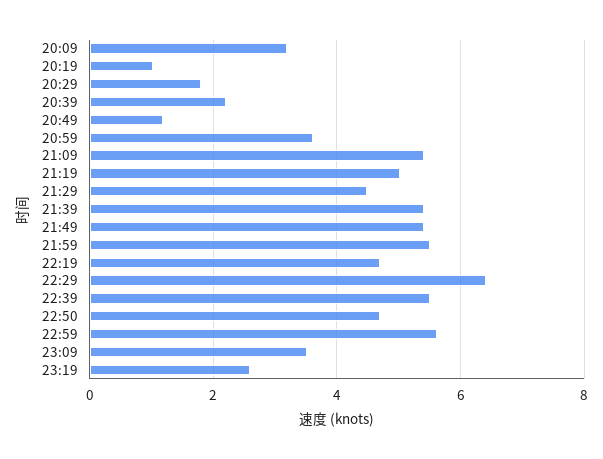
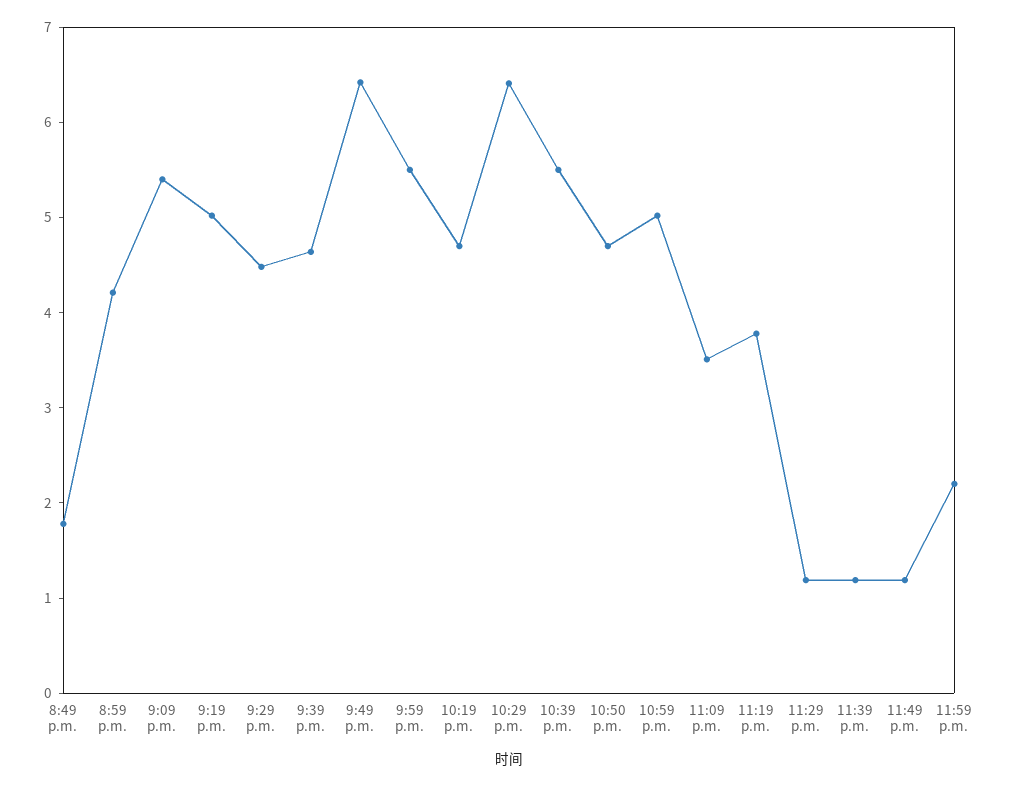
20:09: 3.2 -> none
20:19: 1 -> none
20:29: 1.8 -> none
20:39: 2.2 -> none
20:49: 1.2 -> 1.8
20:59: 3.6 -> 4.2
21:39: 5.4 -> 4.6
21:49: 5.4 -> 6.4
22:59: 5.6 -> 5
23:19: 2.6 -> 3.8
11:29 p.m.: none -> 1.2
11:39 p.m.: none -> 1.2
11:49 p.m.: none -> 1.2
11:59 p.m.: none -> 2.2

